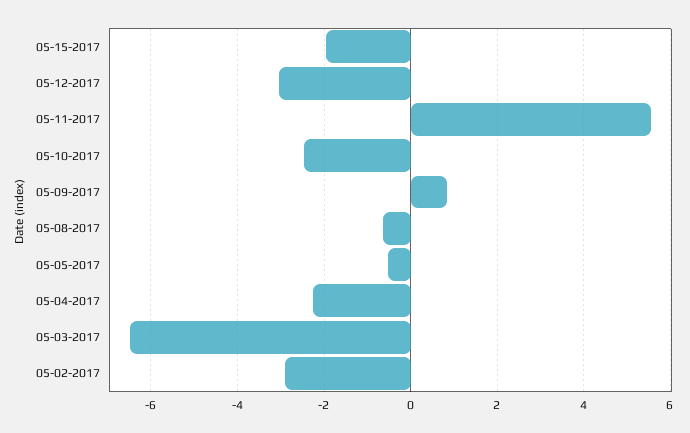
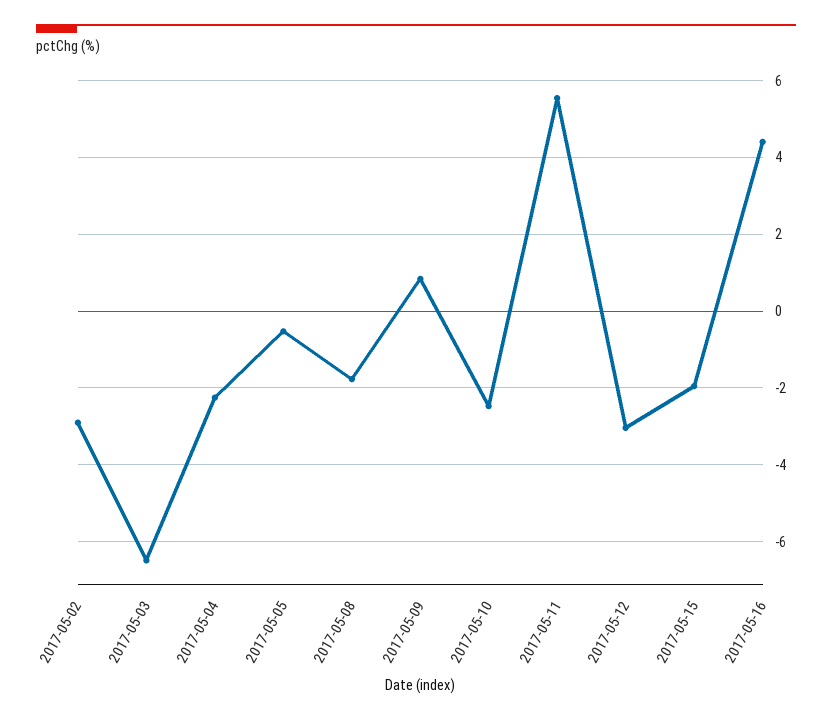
05-08-2017: -0.6 -> -1.8
2017-05-16: none -> 4.4

